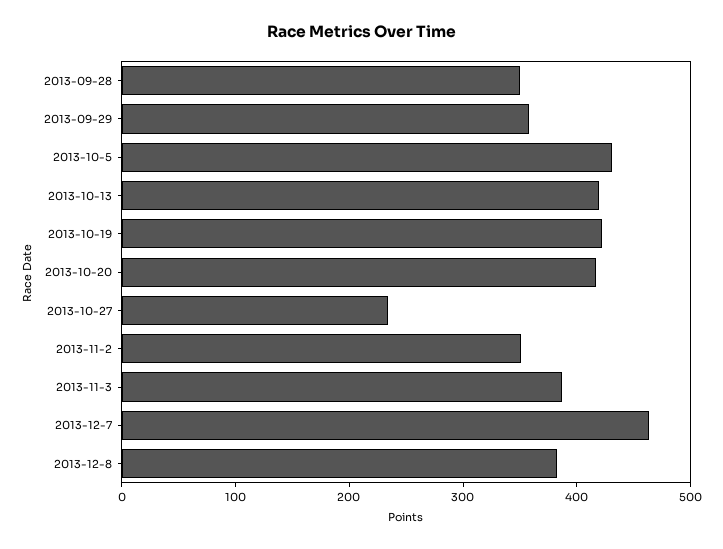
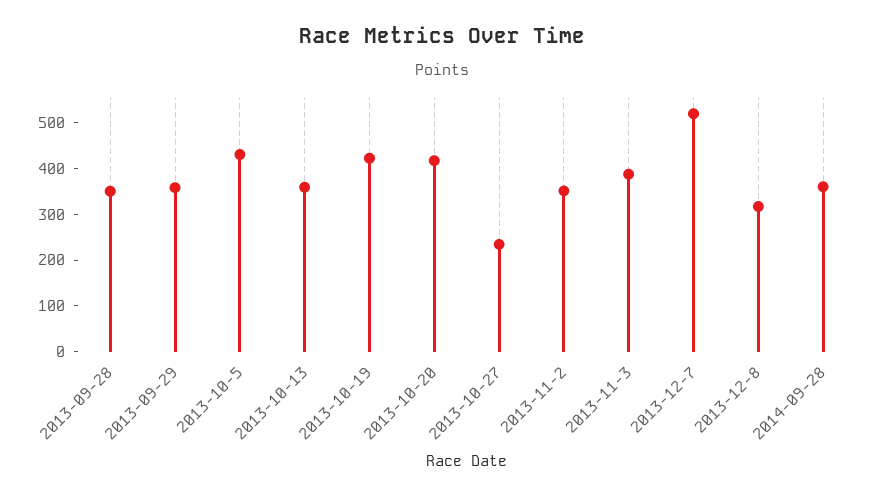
2013-10-13: 420 -> 360
2013-12-7: 460 -> 520
2013-12-8: 380 -> 320
2014-09-28: none -> 360

